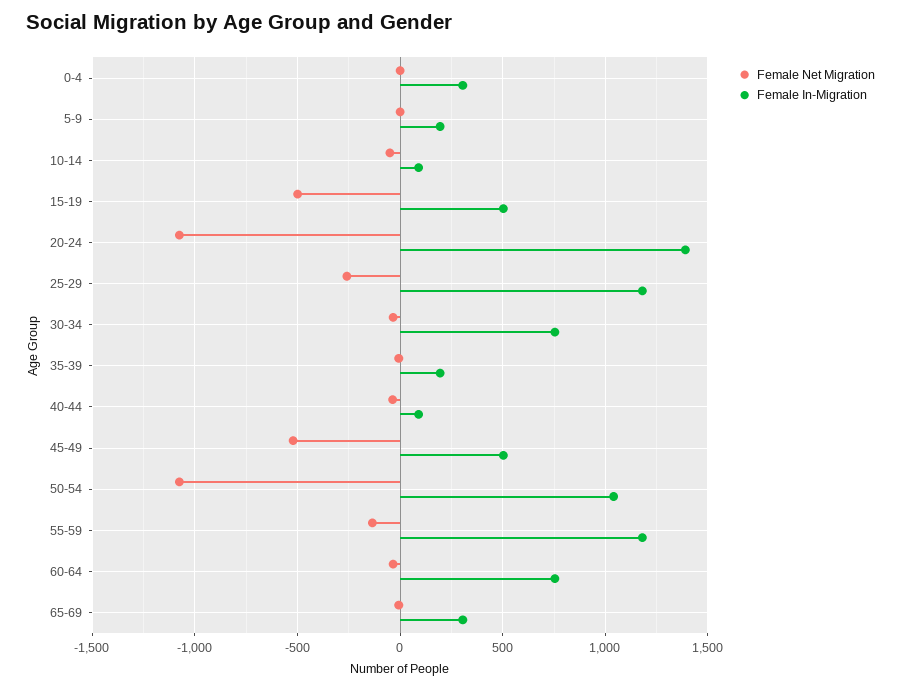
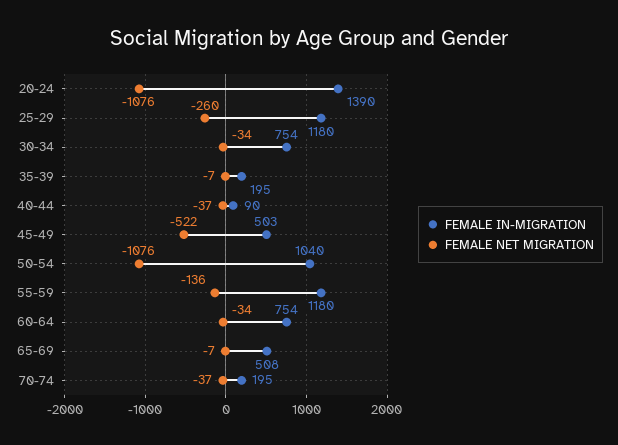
Female Net Migration, 0-4: 0 -> none
Female In-Migration, 0-4: 300 -> none
Female Net Migration, 5-9: 0 -> none
Female In-Migration, 5-9: 200 -> none
Female Net Migration, 10-14: -50 -> none
Female In-Migration, 10-14: 100 -> none
Female Net Migration, 15-19: -500 -> none
Female In-Migration, 15-19: 500 -> none
Female In-Migration, 65-69: 300 -> 508
Female In-Migration, 70-74: none -> 195
Female Net Migration, 70-74: none -> -37

